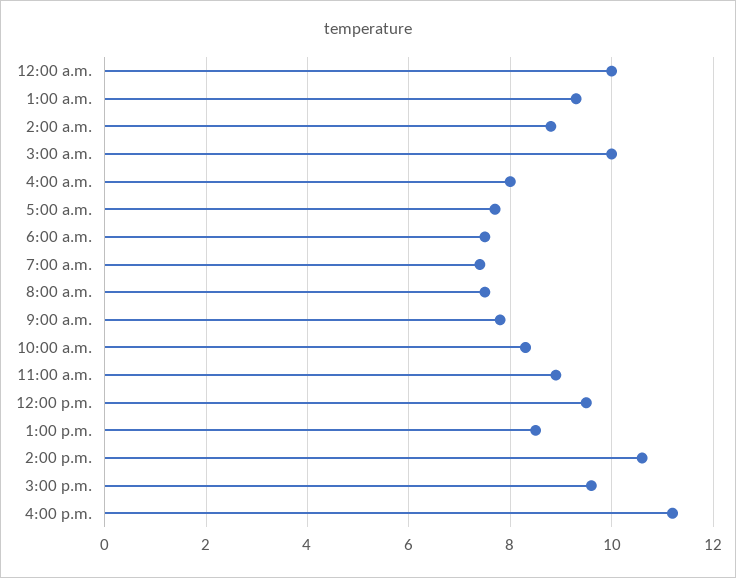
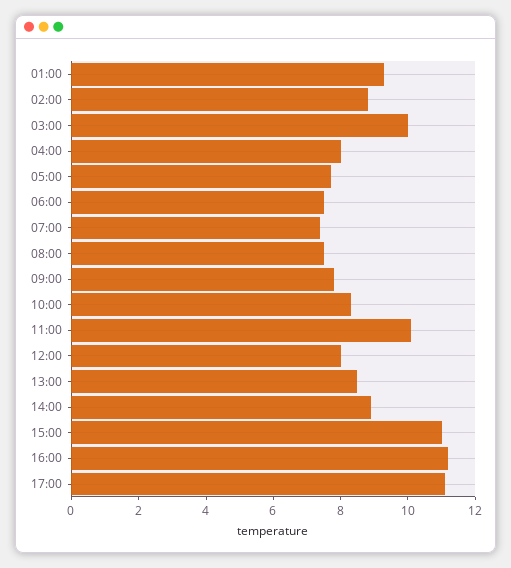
12:00 a.m.: 10 -> none
11:00 a.m.: 9 -> 10
12:00 p.m.: 9.5 -> 8
2:00 p.m.: 10.5 -> 9
3:00 p.m.: 9.5 -> 11
17:00: none -> 11

